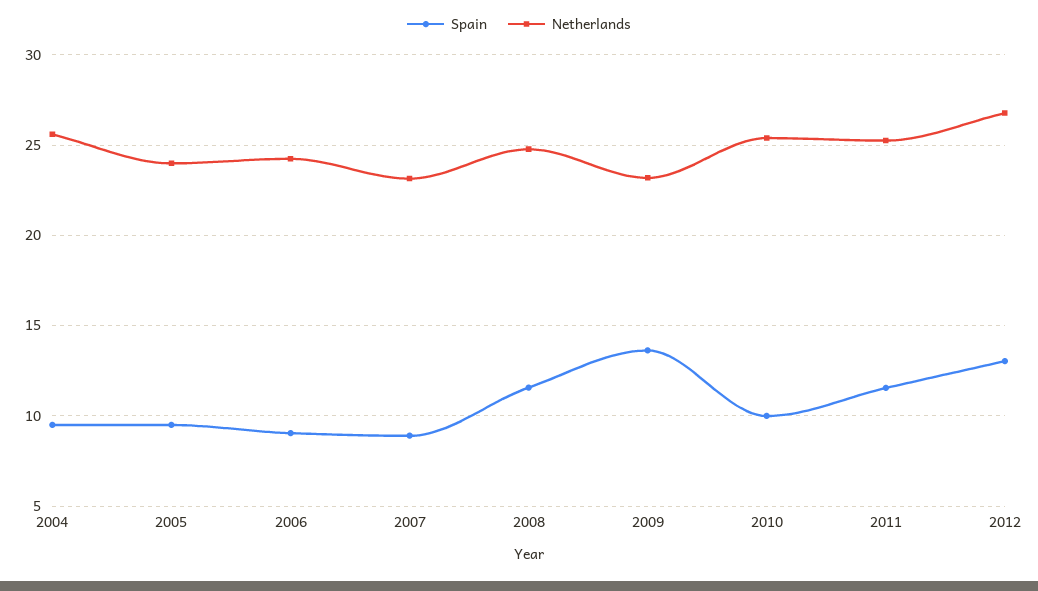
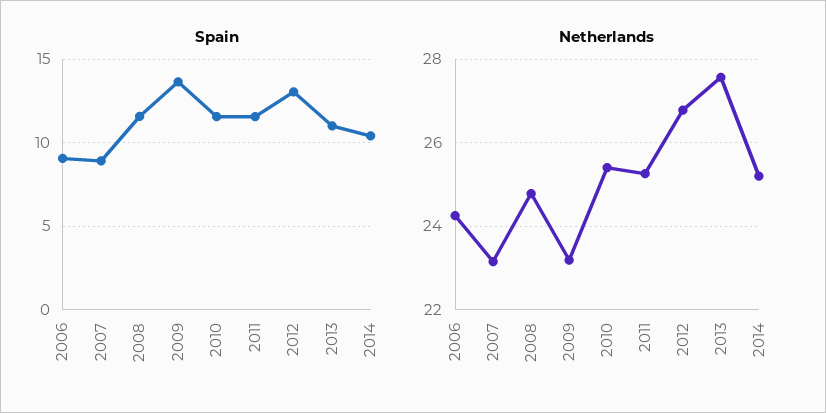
Spain, 2004: 9.5 -> none
Netherlands, 2004: 25.5 -> none
Spain, 2005: 9.5 -> none
Netherlands, 2005: 24 -> none
Spain, 2010: 10 -> 11.5
Spain, 2013: none -> 11
Spain, 2014: none -> 10.5
Netherlands, 2013: none -> 27.6
Netherlands, 2014: none -> 25.2

